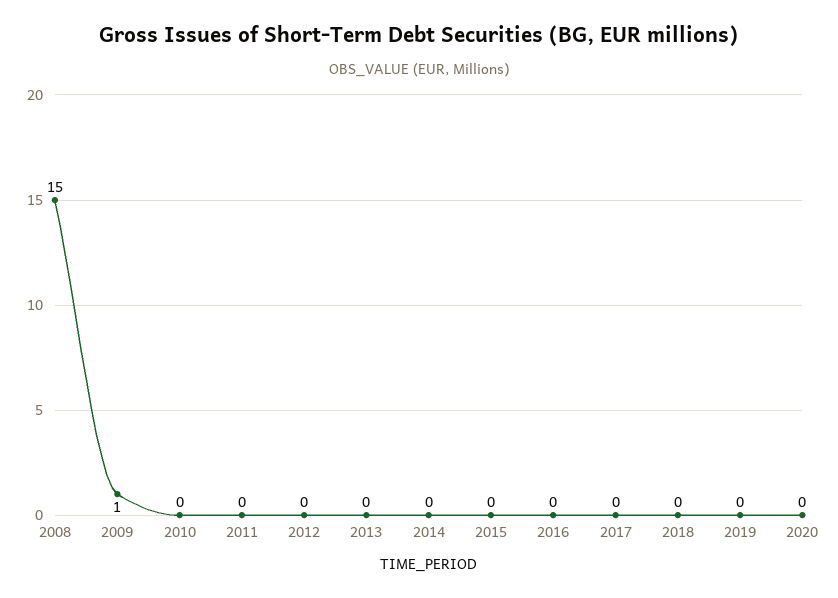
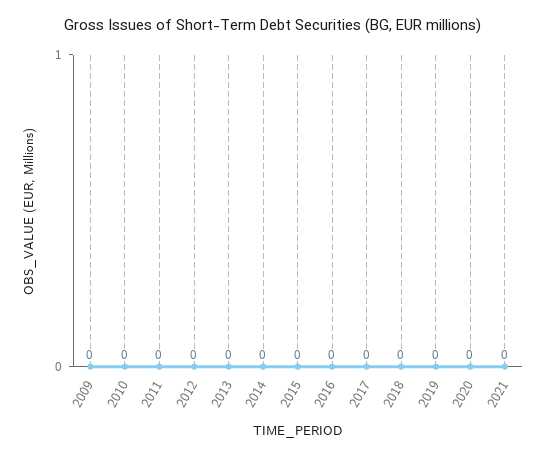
2008: 15 -> none
2009: 1 -> 0
2021: none -> 0

